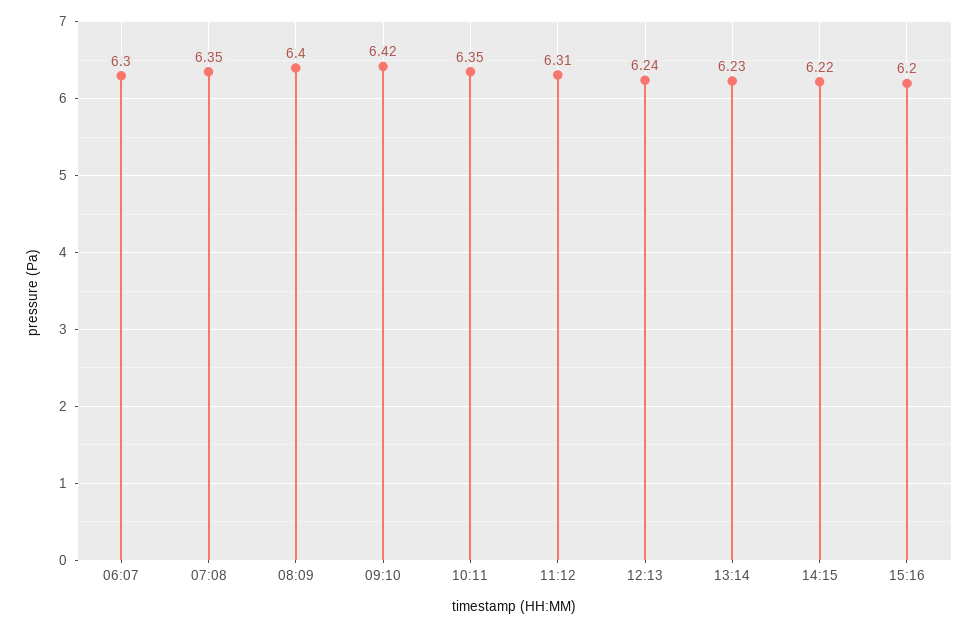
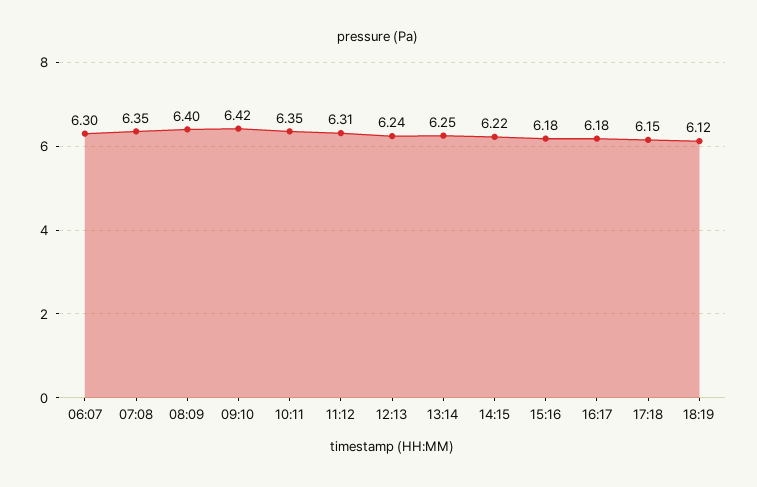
13:14: 6.23 -> 6.25
15:16: 6.2 -> 6.18
16:17: none -> 6.18
17:18: none -> 6.15
18:19: none -> 6.12

